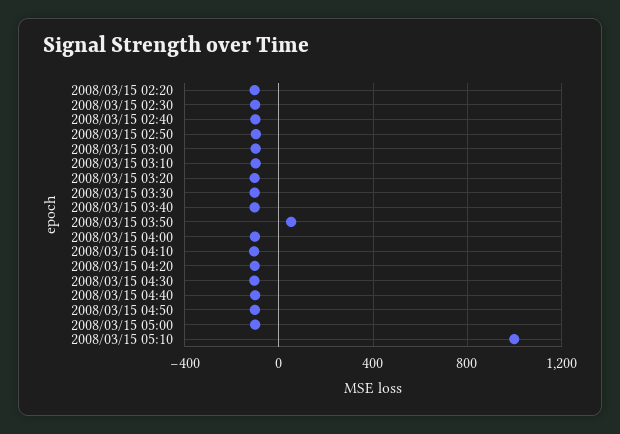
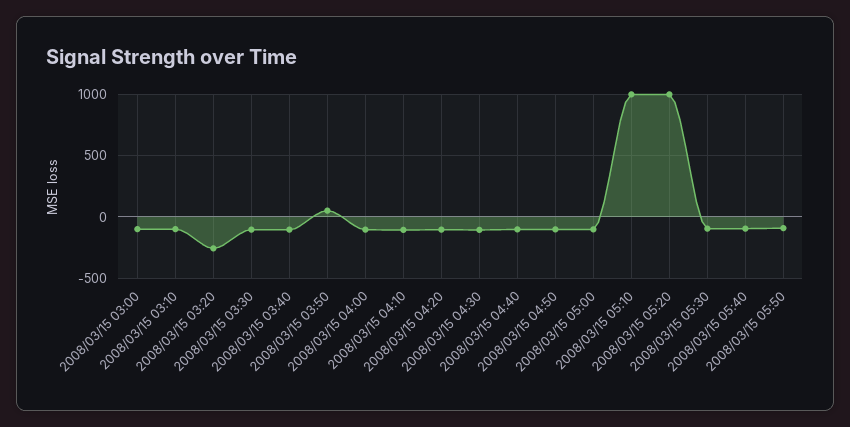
2008/03/15 02:20: -100 -> none
2008/03/15 02:30: -100 -> none
2008/03/15 02:40: -100 -> none
2008/03/15 02:50: -100 -> none
2008/03/15 03:20: -100 -> -250
2008/03/15 05:20: none -> 1000
2008/03/15 05:30: none -> -100
2008/03/15 05:40: none -> -100
2008/03/15 05:50: none -> -100

